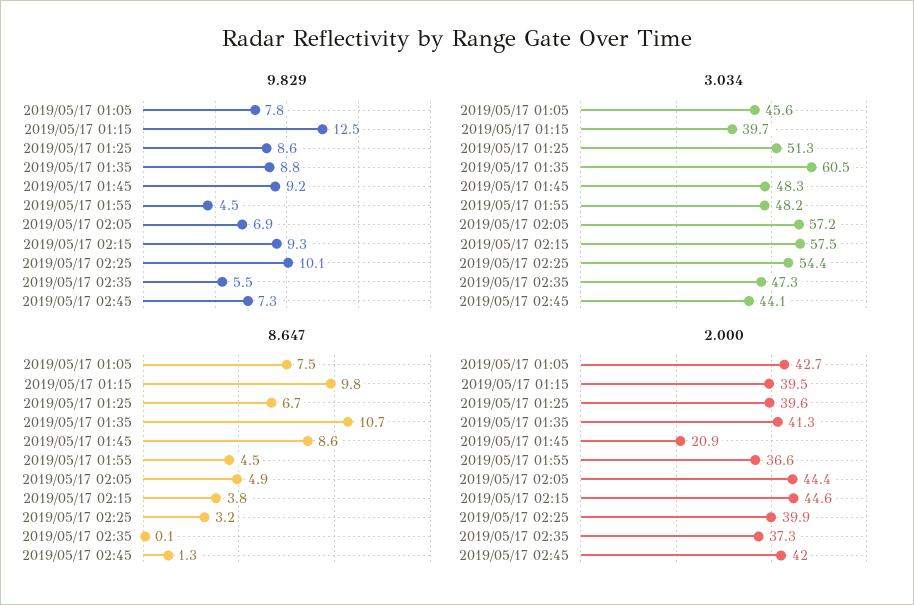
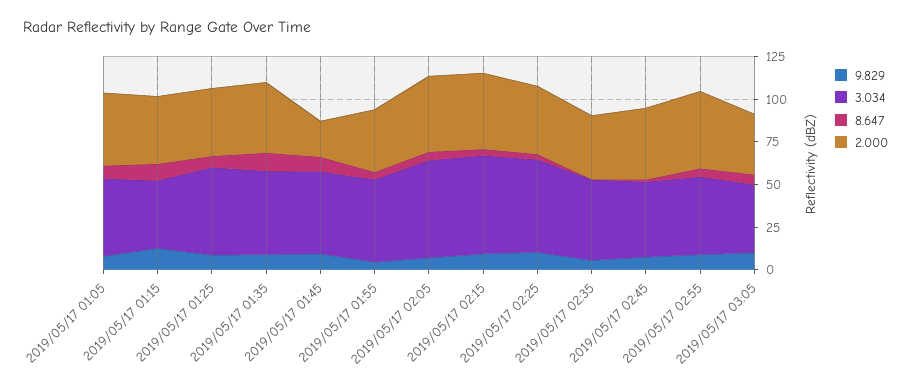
3.034, 2019/05/17 01:35: 60.5 -> 50
9.829, 2019/05/17 02:55: none -> 10
3.034, 2019/05/17 02:55: none -> 45
8.647, 2019/05/17 02:55: none -> 5
2.000, 2019/05/17 02:55: none -> 45
9.829, 2019/05/17 03:05: none -> 10
3.034, 2019/05/17 03:05: none -> 40
8.647, 2019/05/17 03:05: none -> 5
2.000, 2019/05/17 03:05: none -> 35

